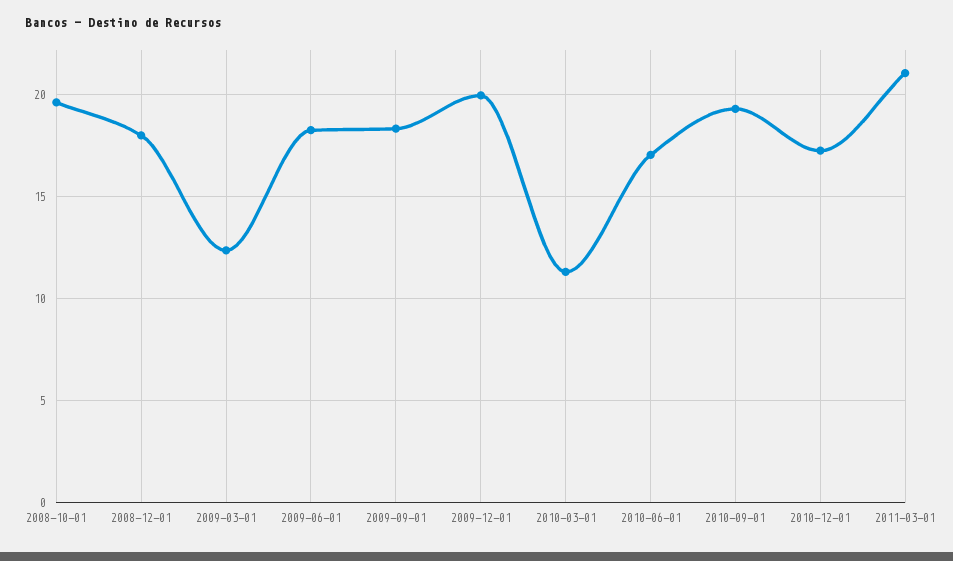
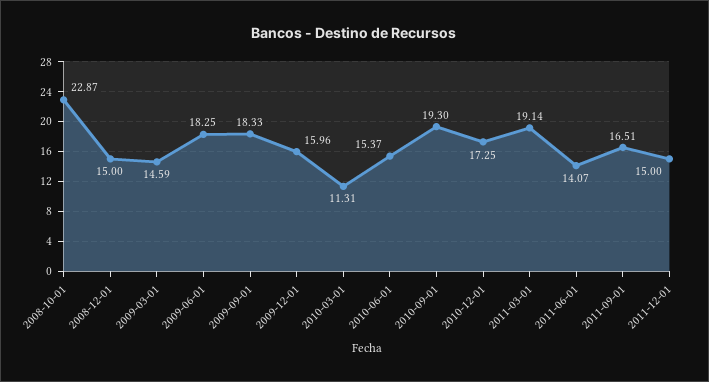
2008-10-01: 19.5 -> 22.87
2008-12-01: 18 -> 15
2009-03-01: 12.5 -> 14.59
2009-12-01: 20 -> 15.96
2010-06-01: 17 -> 15.37
2011-03-01: 21 -> 19.14
2011-06-01: none -> 14.07
2011-09-01: none -> 16.51
2011-12-01: none -> 15

